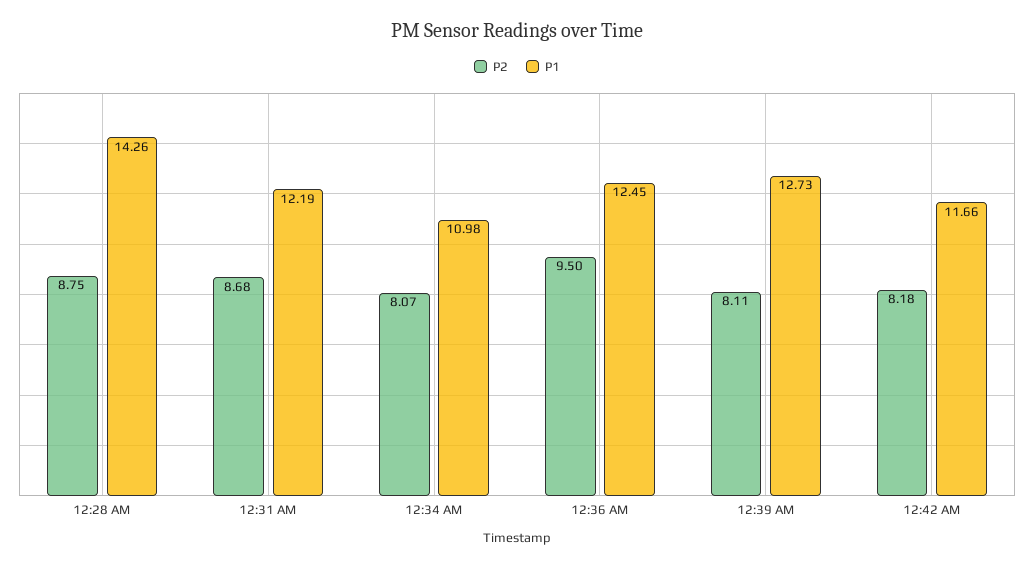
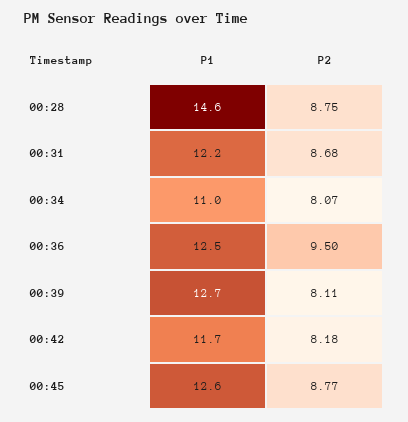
P1, 12:28 AM: 14.26 -> 14.6
P1, 00:45: none -> 12.6
P2, 00:45: none -> 8.77

